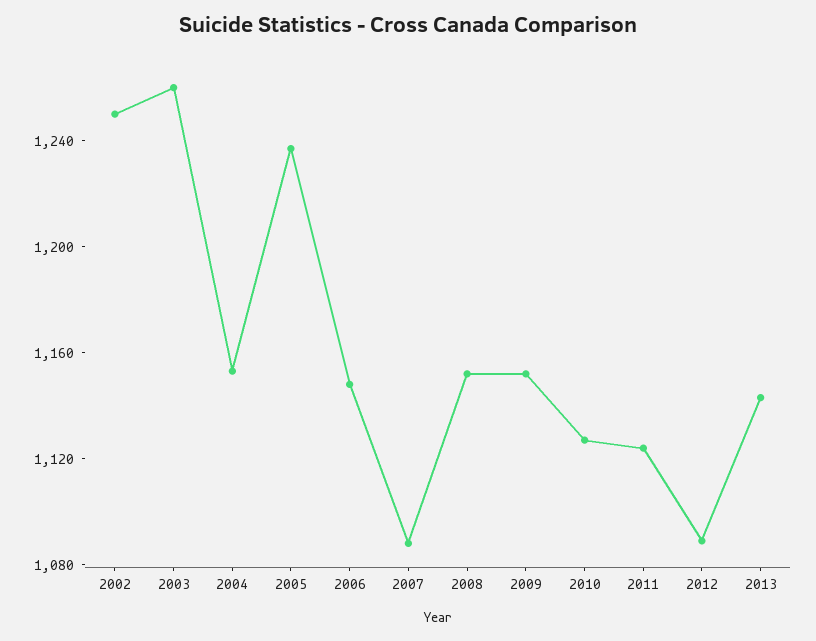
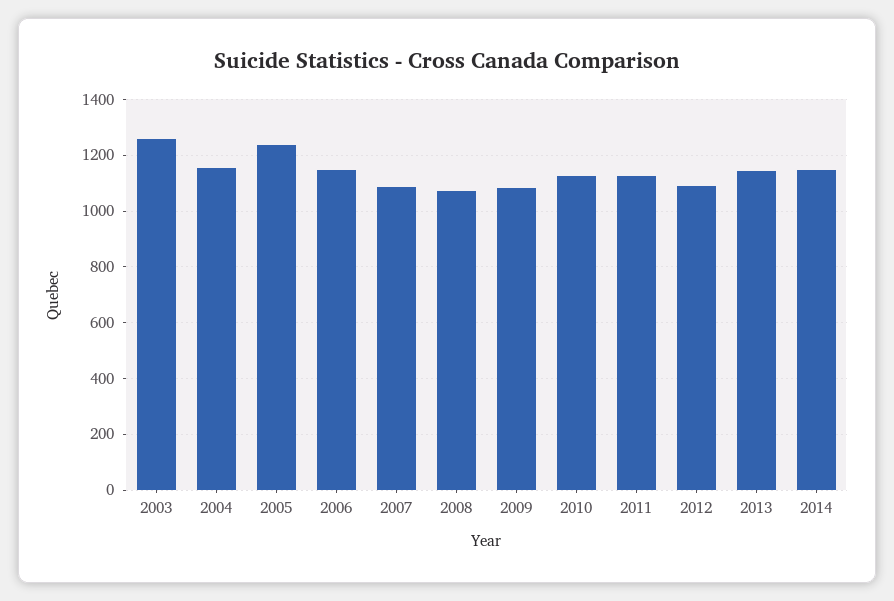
2002: 1250 -> none
2008: 1150 -> 1075
2009: 1150 -> 1075
2014: none -> 1150

